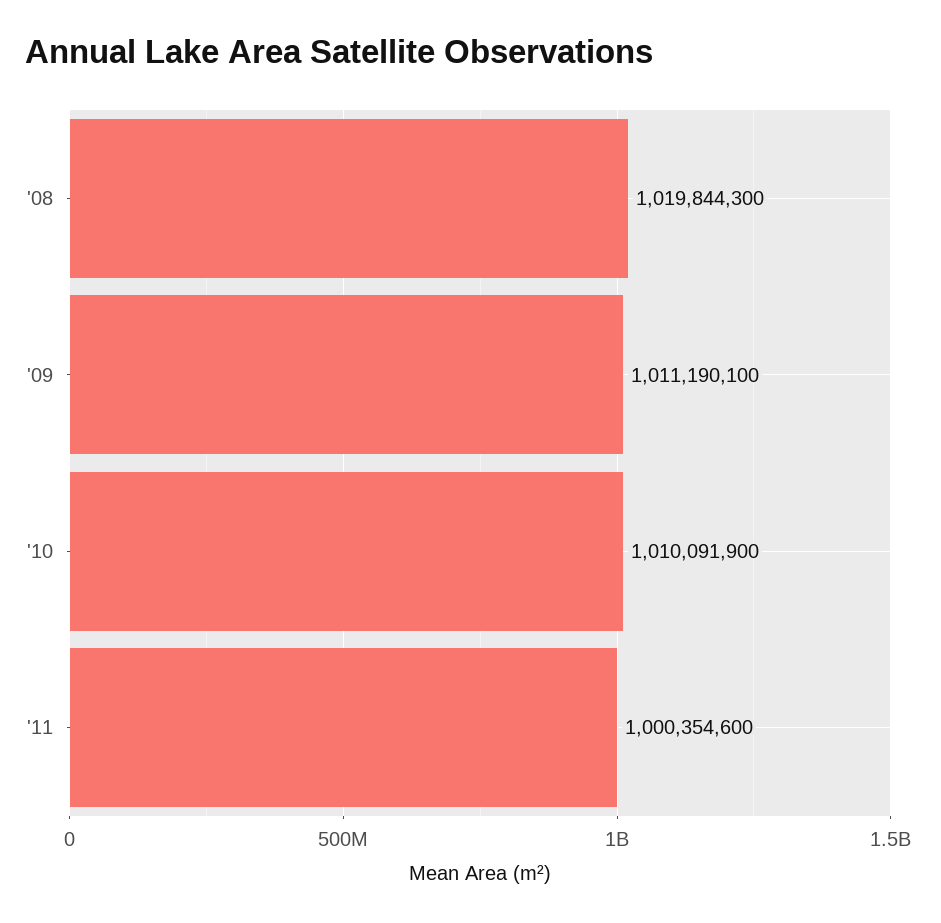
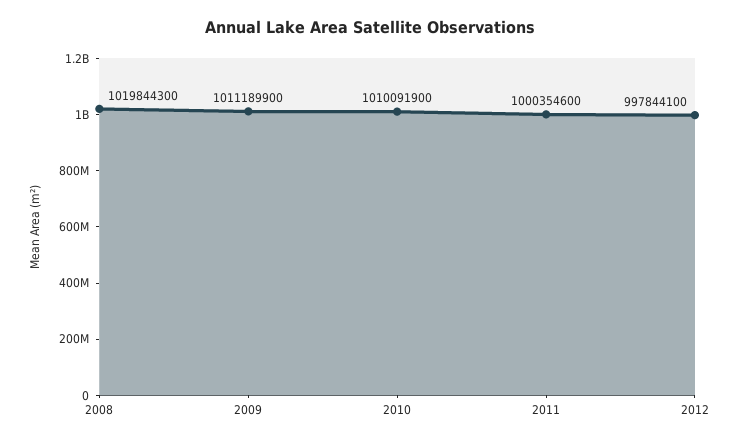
'09: 1011190100 -> 1011189900
2012: none -> 997844100

